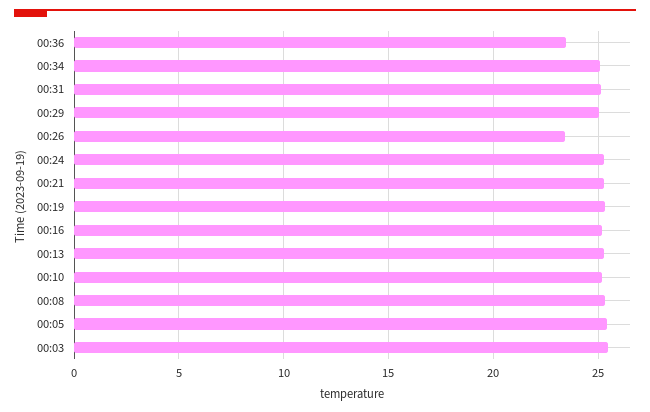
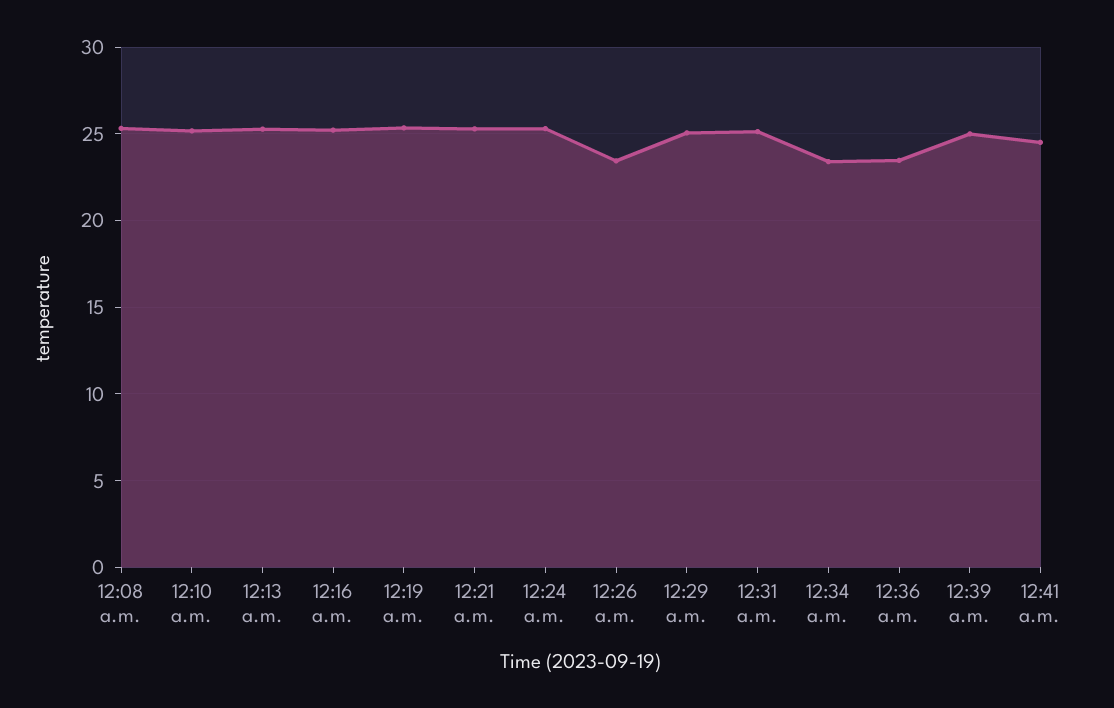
00:34: 25 -> 23.5
00:05: 25.5 -> none
00:03: 25.5 -> none
12:39 a.m.: none -> 25
12:41 a.m.: none -> 24.5

